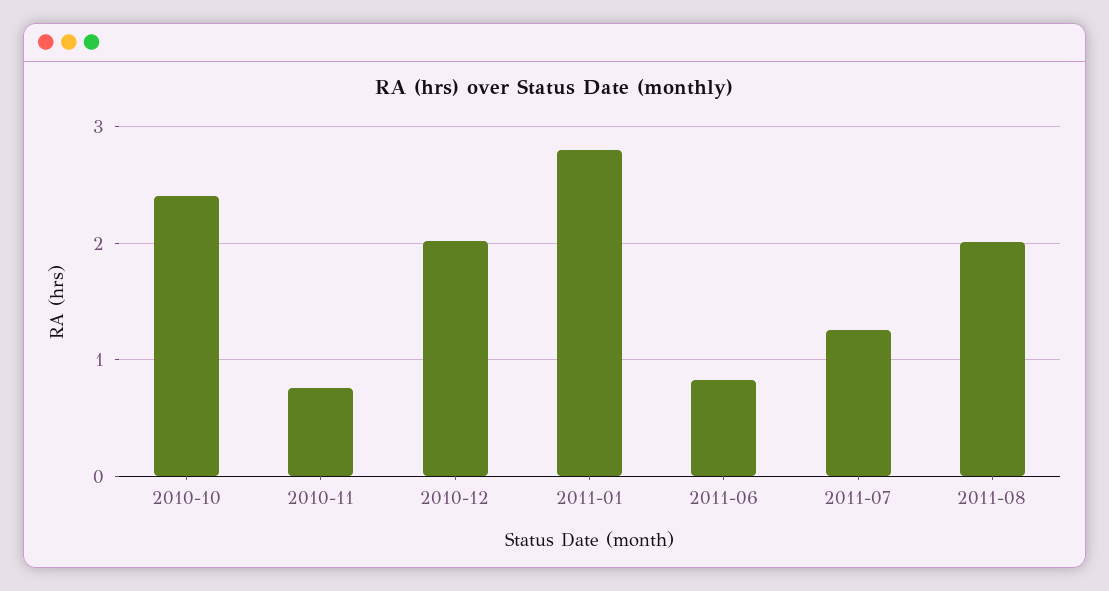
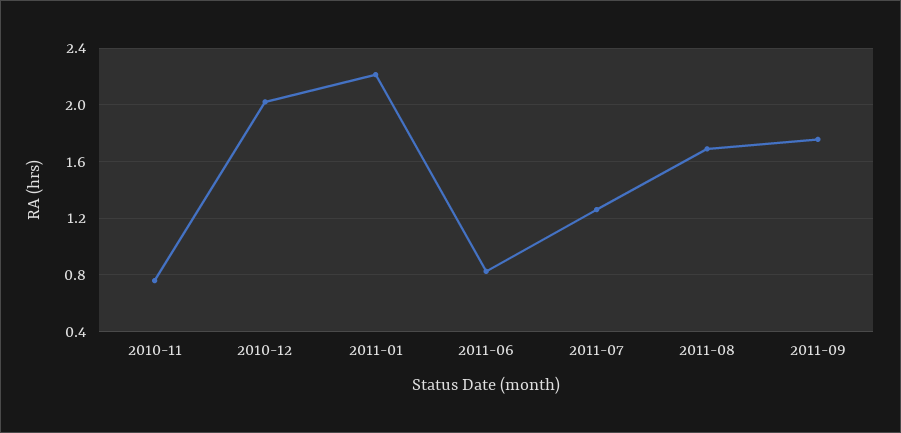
2010-10: 2.4 -> none
2011-01: 2.8 -> 2.2
2011-08: 2 -> 1.7
2011-09: none -> 1.75

